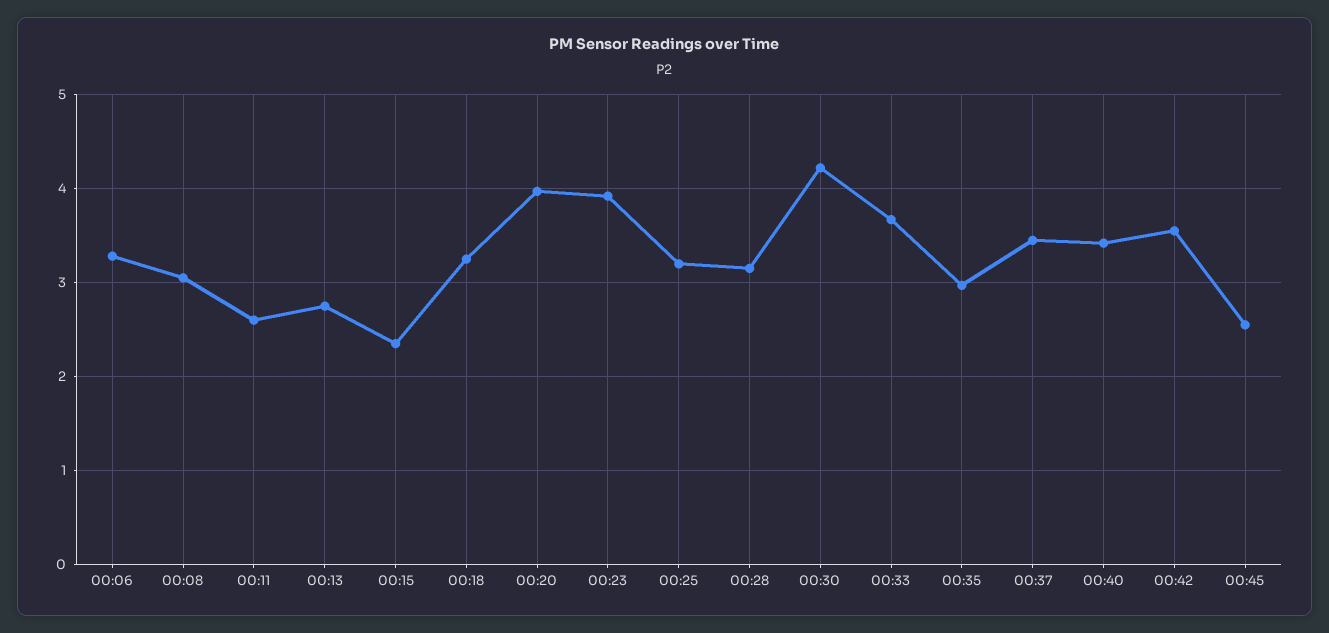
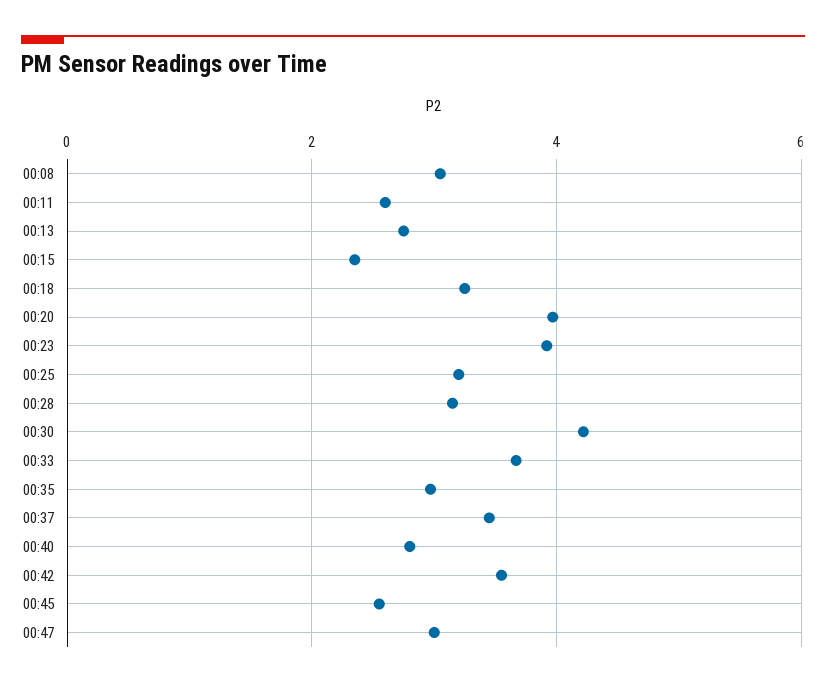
00:06: 3.3 -> none
00:40: 3.4 -> 2.8
00:47: none -> 3

